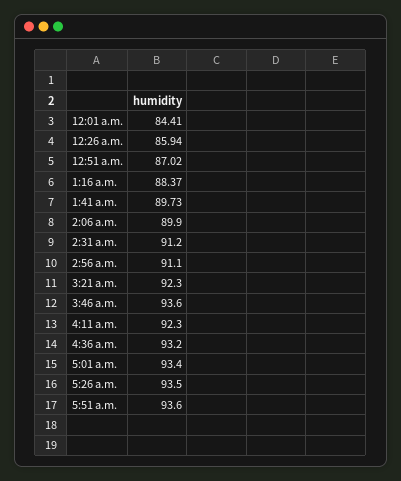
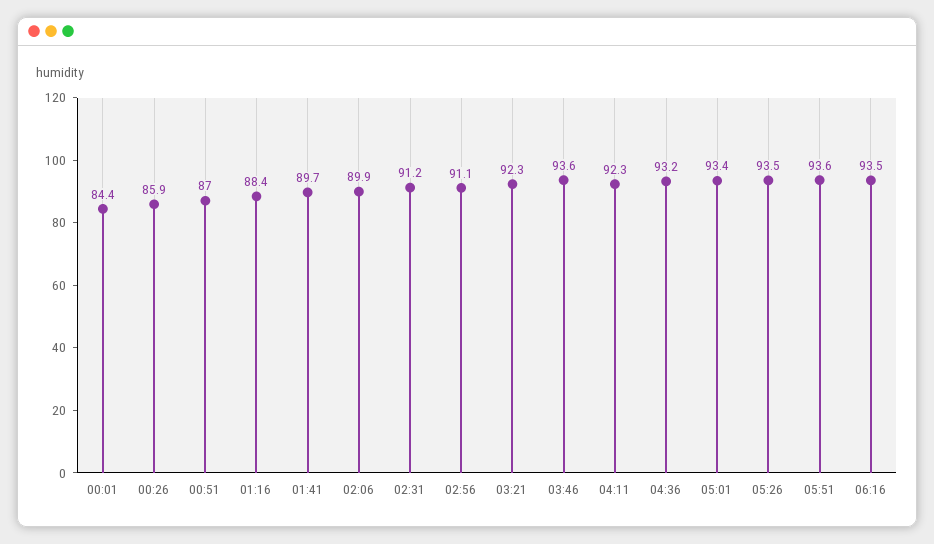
06:16: none -> 93.5

